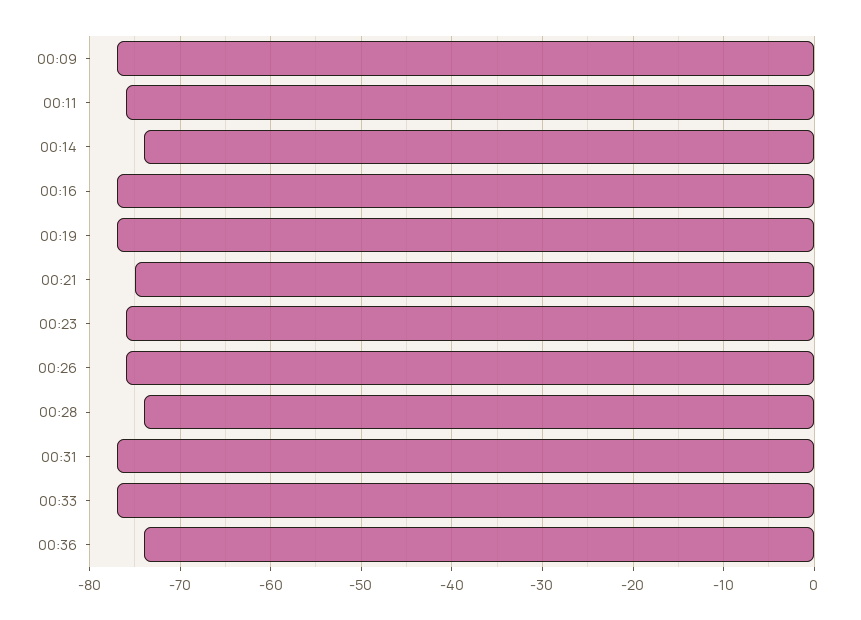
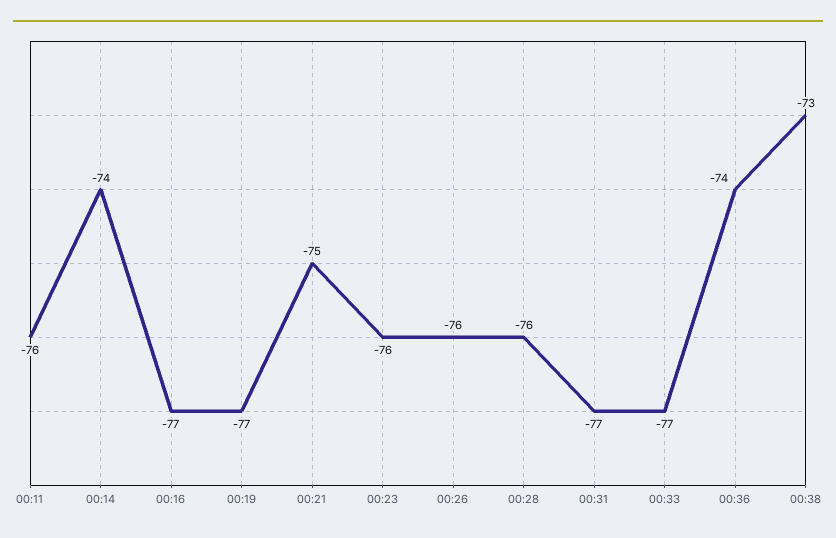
00:09: -77 -> none
00:28: -74 -> -76
00:38: none -> -73

